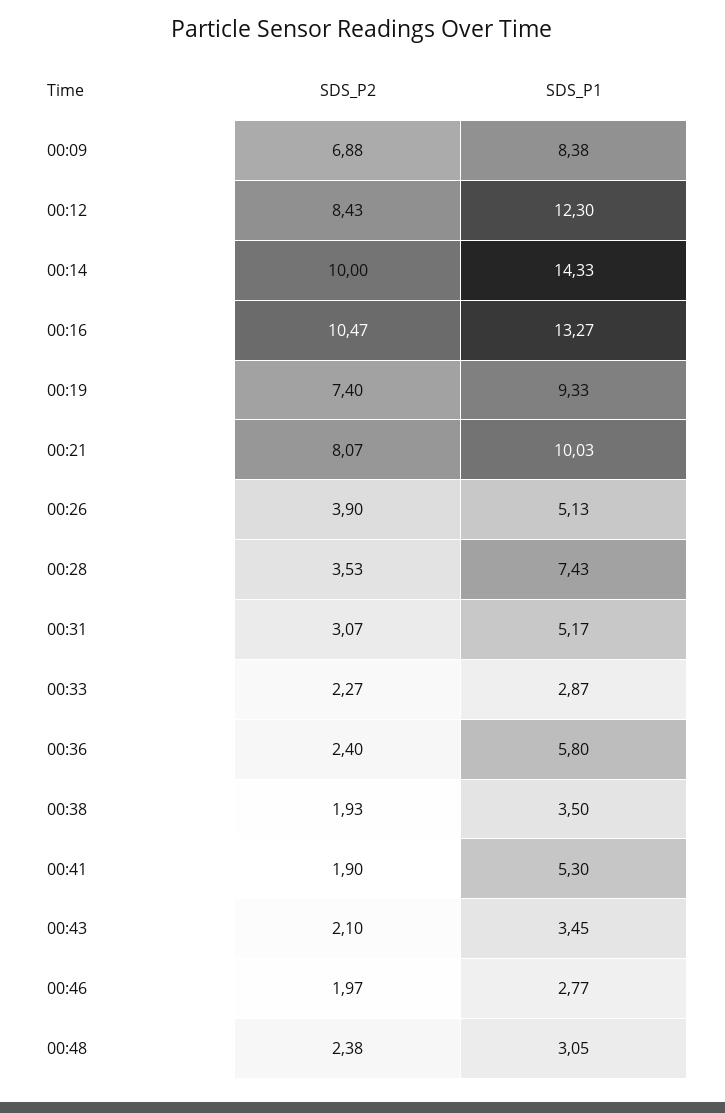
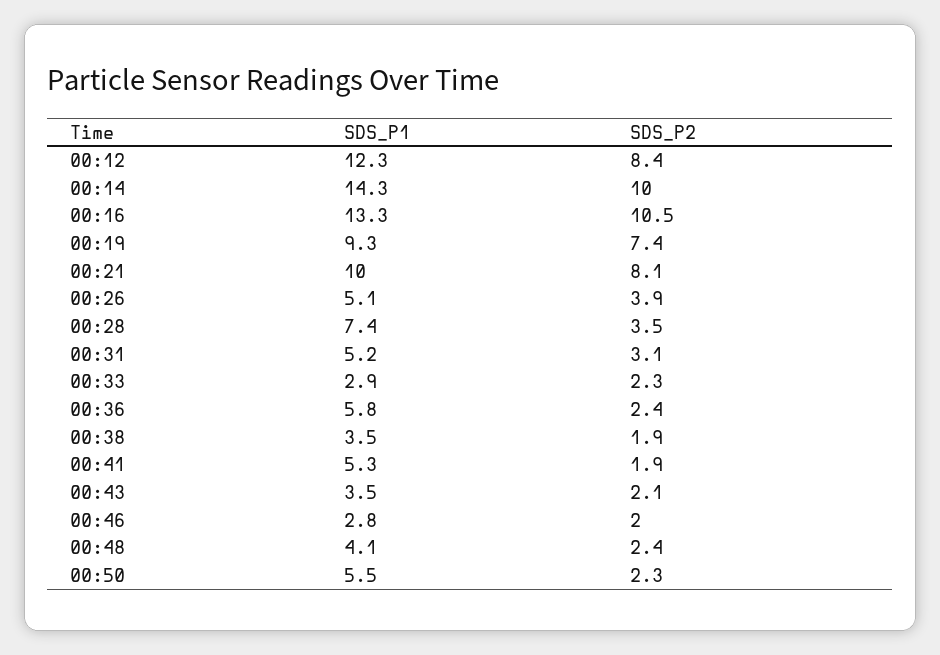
SDS_P2, 00:09: 6.88 -> none
SDS_P1, 00:09: 8.38 -> none
SDS_P1, 00:48: 3.05 -> 4.1
SDS_P1, 00:50: none -> 5.5
SDS_P2, 00:50: none -> 2.3

